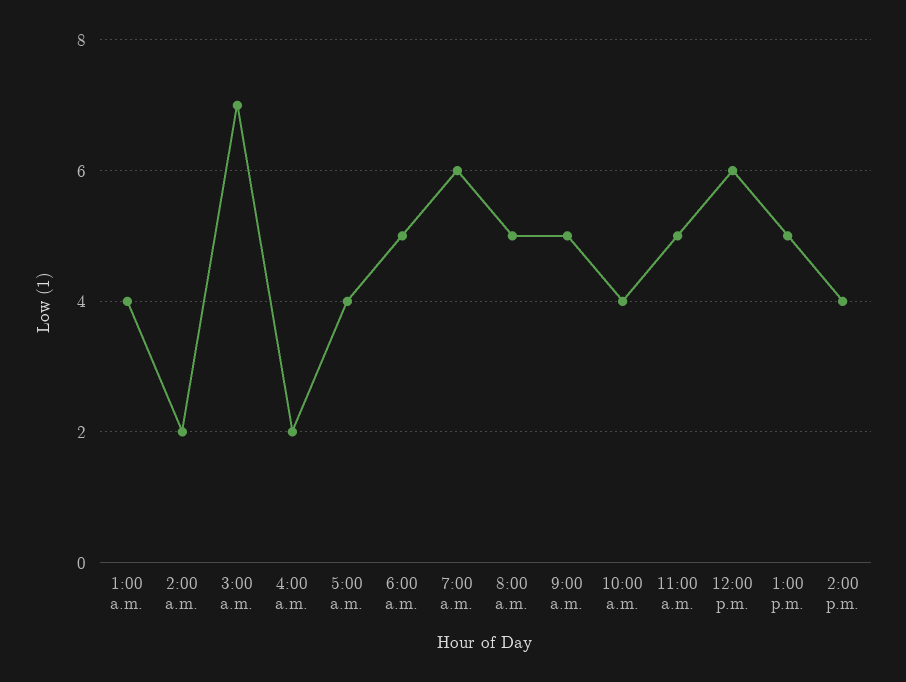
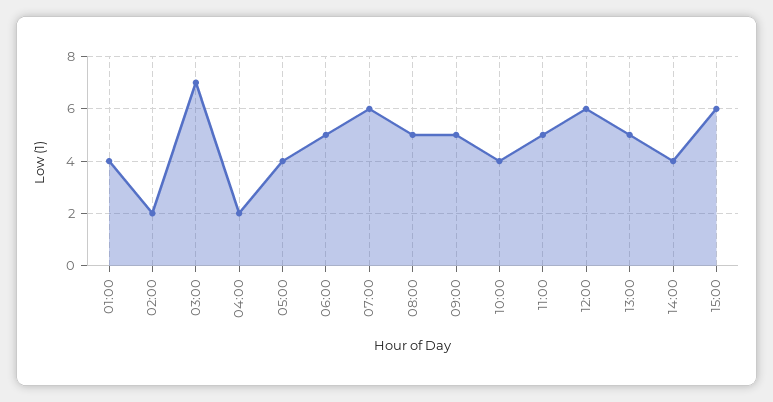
15:00: none -> 6

